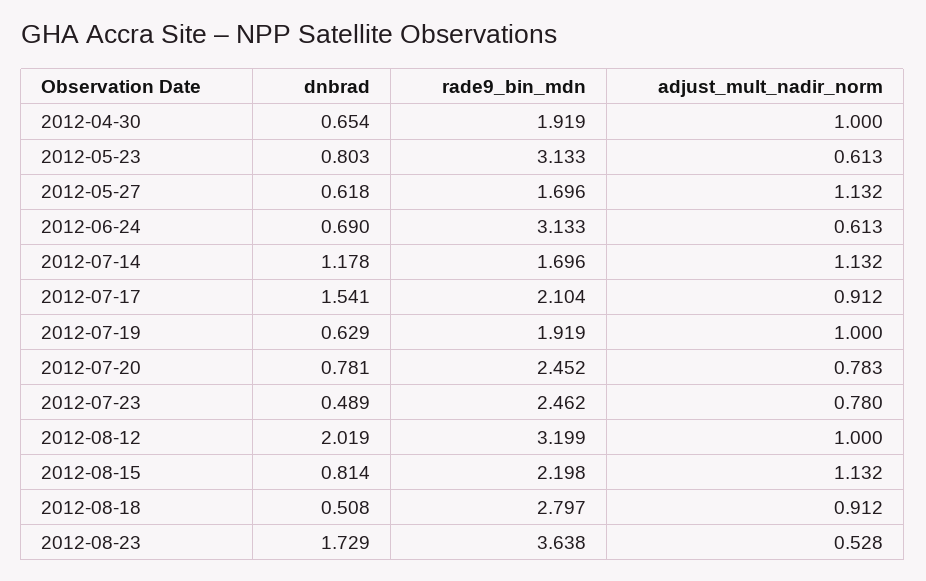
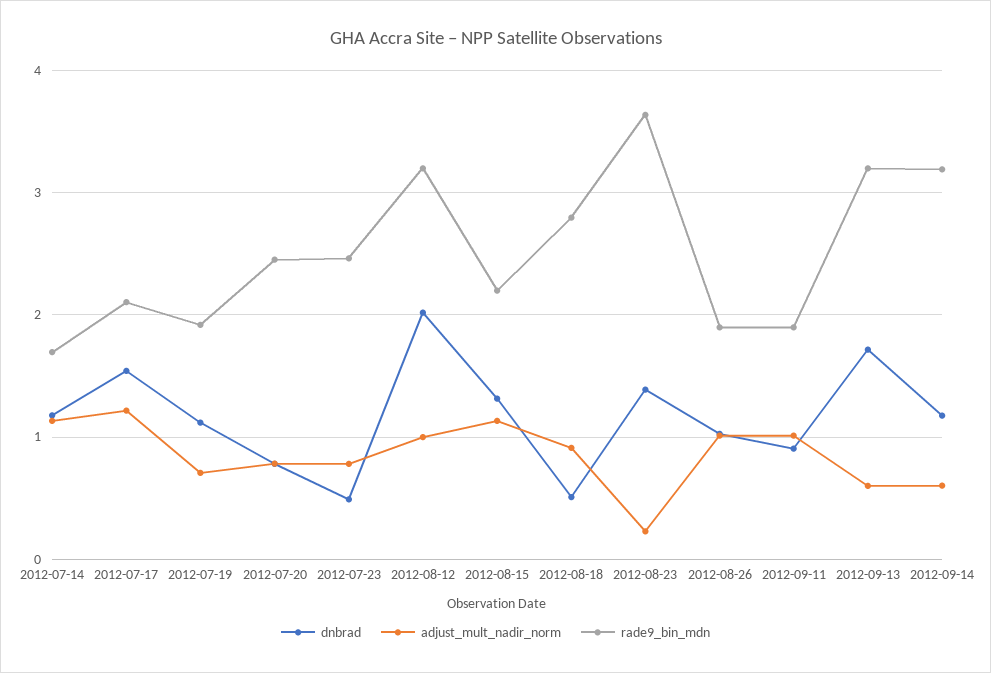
dnbrad, 2012-04-30: 0.654 -> none
rade9_bin_mdn, 2012-04-30: 1.919 -> none
adjust_mult_nadir_norm, 2012-04-30: 1 -> none
dnbrad, 2012-05-23: 0.803 -> none
rade9_bin_mdn, 2012-05-23: 3.133 -> none
adjust_mult_nadir_norm, 2012-05-23: 0.613 -> none
dnbrad, 2012-05-27: 0.618 -> none
rade9_bin_mdn, 2012-05-27: 1.696 -> none
adjust_mult_nadir_norm, 2012-05-27: 1.132 -> none
dnbrad, 2012-06-24: 0.69 -> none
rade9_bin_mdn, 2012-06-24: 3.133 -> none
adjust_mult_nadir_norm, 2012-06-24: 0.613 -> none
adjust_mult_nadir_norm, 2012-07-17: 0.912 -> 1.2
dnbrad, 2012-07-19: 0.629 -> 1.1
adjust_mult_nadir_norm, 2012-07-19: 1 -> 0.7
dnbrad, 2012-08-15: 0.814 -> 1.3
dnbrad, 2012-08-23: 1.729 -> 1.4
adjust_mult_nadir_norm, 2012-08-23: 0.528 -> 0.2
dnbrad, 2012-08-26: none -> 1
adjust_mult_nadir_norm, 2012-08-26: none -> 1
rade9_bin_mdn, 2012-08-26: none -> 1.9
dnbrad, 2012-09-11: none -> 0.9
adjust_mult_nadir_norm, 2012-09-11: none -> 1
rade9_bin_mdn, 2012-09-11: none -> 1.9
dnbrad, 2012-09-13: none -> 1.7
adjust_mult_nadir_norm, 2012-09-13: none -> 0.6
rade9_bin_mdn, 2012-09-13: none -> 3.2
dnbrad, 2012-09-14: none -> 1.2
adjust_mult_nadir_norm, 2012-09-14: none -> 0.6
rade9_bin_mdn, 2012-09-14: none -> 3.2

